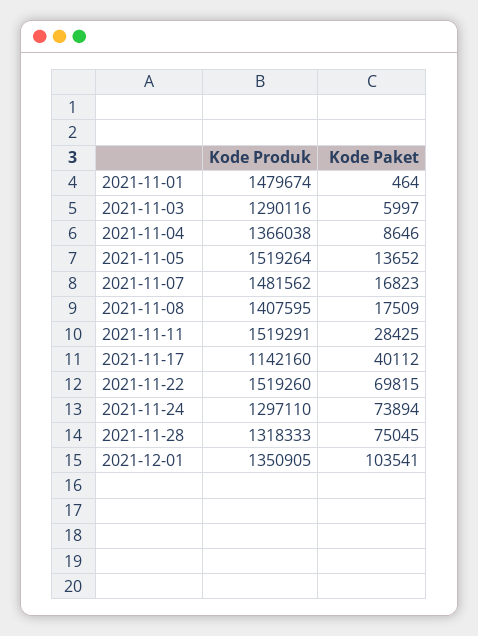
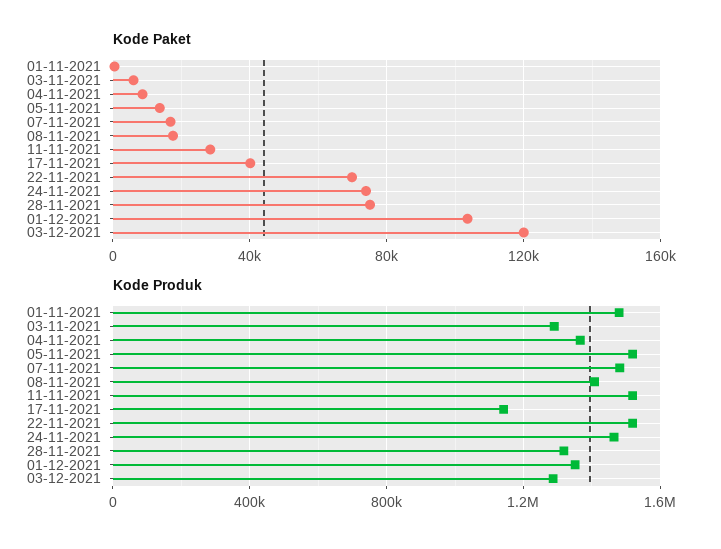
Kode Produk, 2021-11-24: 1297110 -> 1450000
Kode Paket, 03-12-2021: none -> 120000
Kode Produk, 03-12-2021: none -> 1300000

